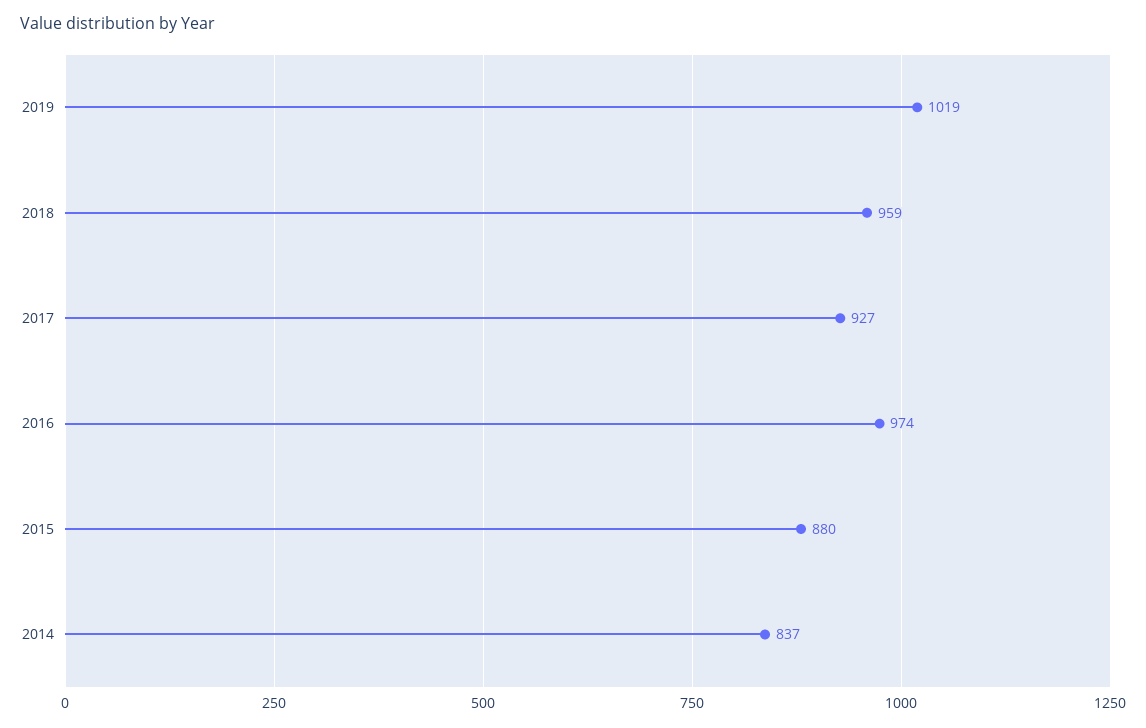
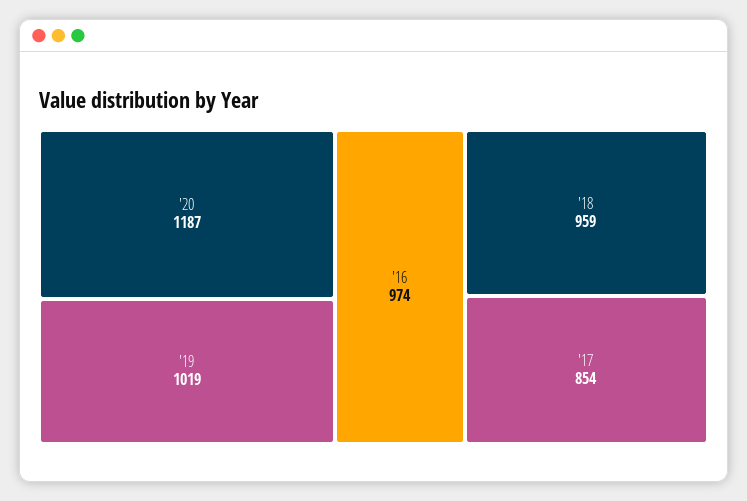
2017: 927 -> 854
2015: 880 -> none
2014: 837 -> none
'20: none -> 1187

